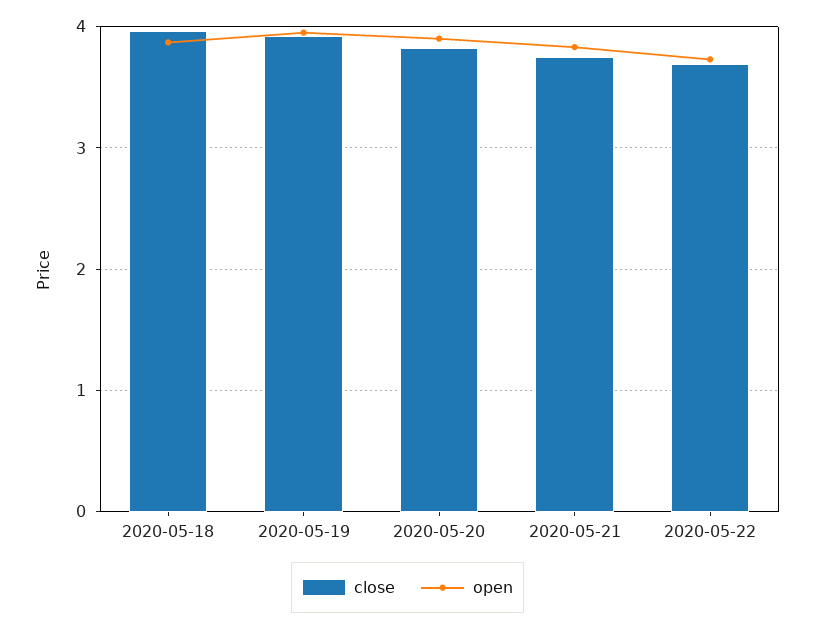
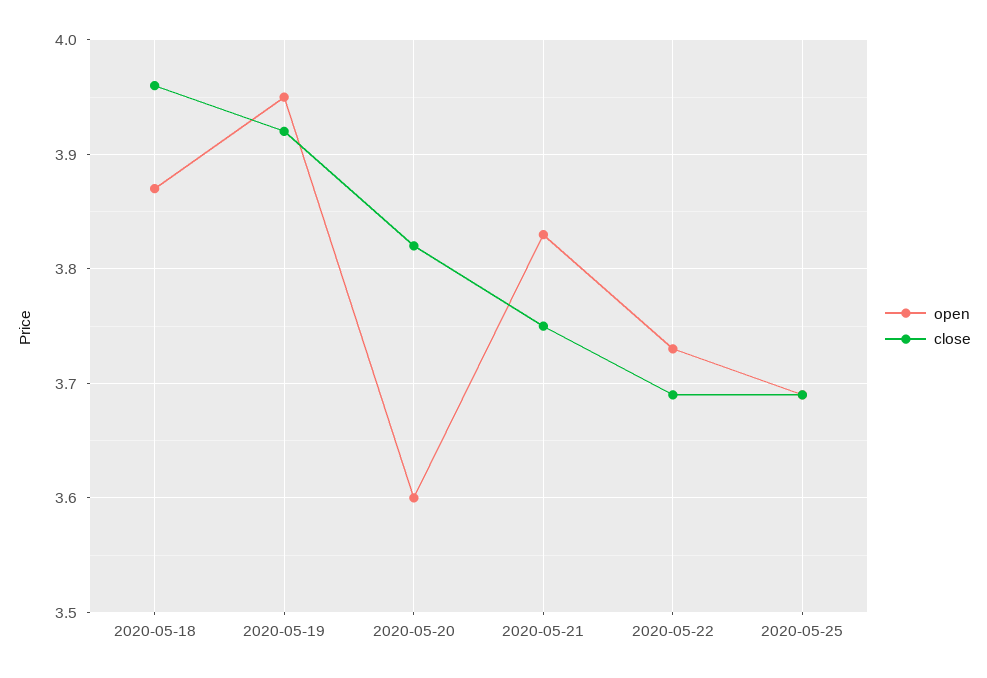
open, 2020-05-20: 3.9 -> 3.6
open, 2020-05-25: none -> 3.69
close, 2020-05-25: none -> 3.69

